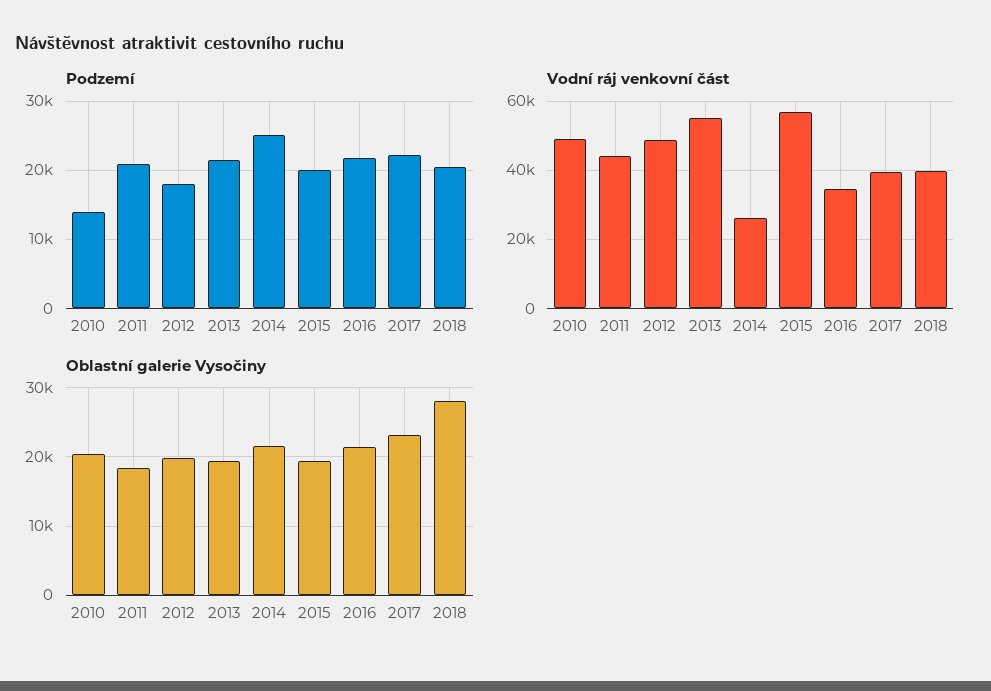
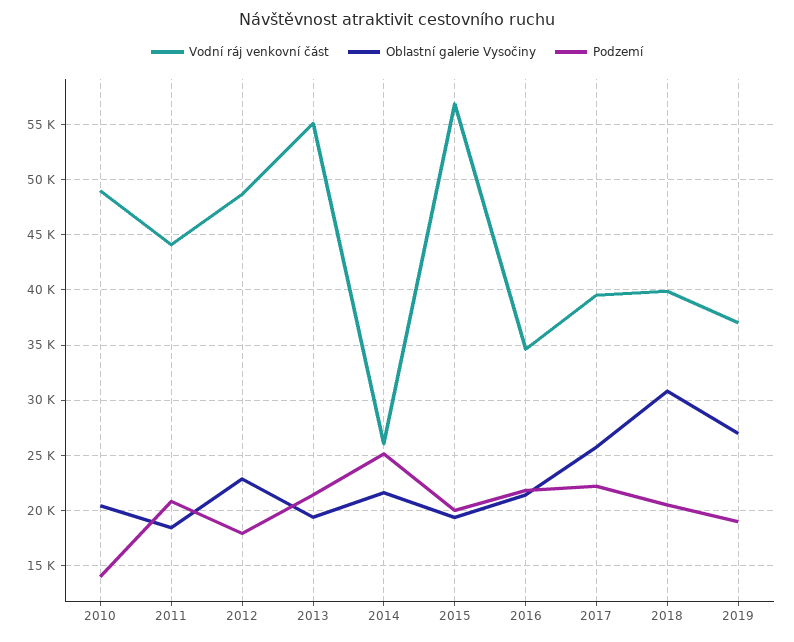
Oblastní galerie Vysočiny, 2012: 20000 -> 23000
Oblastní galerie Vysočiny, 2017: 23000 -> 26000
Oblastní galerie Vysočiny, 2018: 28000 -> 31000
Vodní ráj venkovní část, 2019: none -> 37000
Oblastní galerie Vysočiny, 2019: none -> 27000
Podzemí, 2019: none -> 19000

